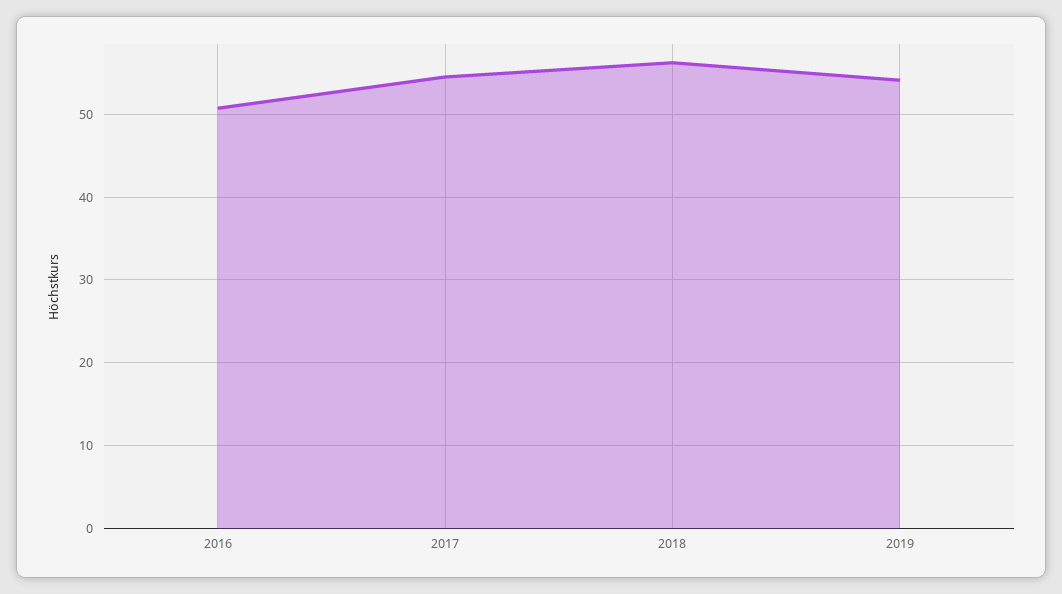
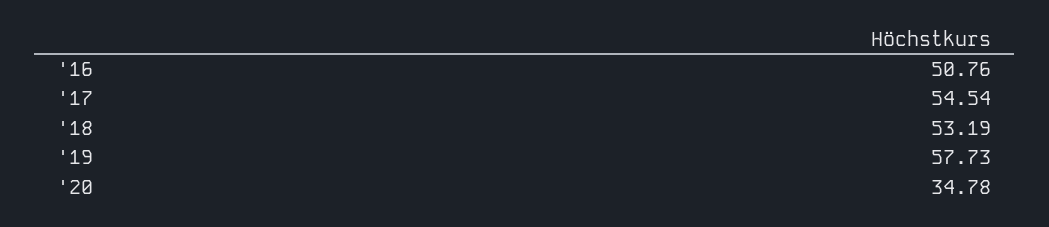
2018: 56 -> 53.19
2019: 54 -> 57.73
'20: none -> 34.78

